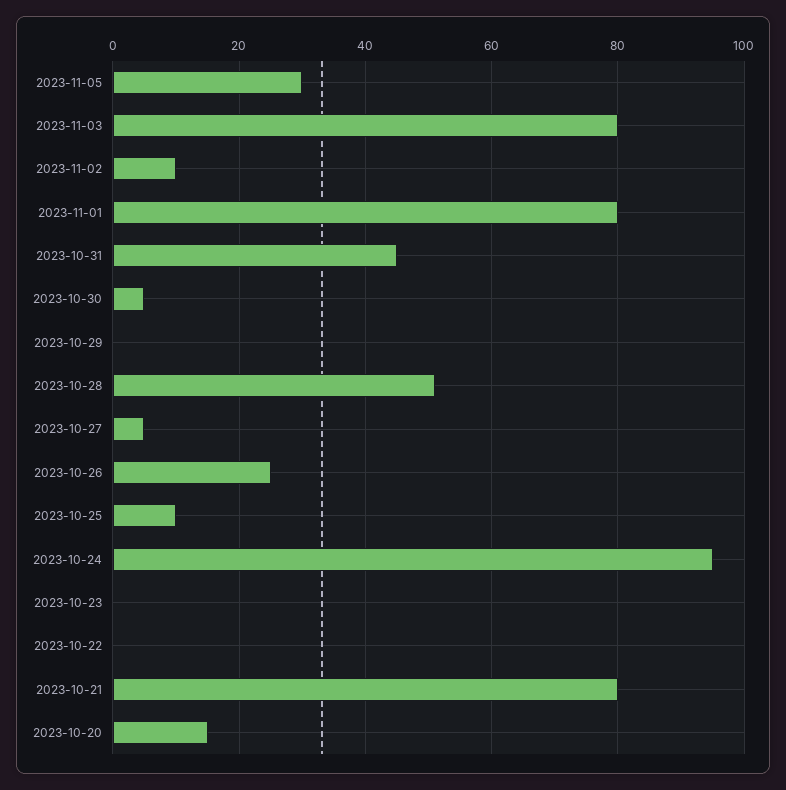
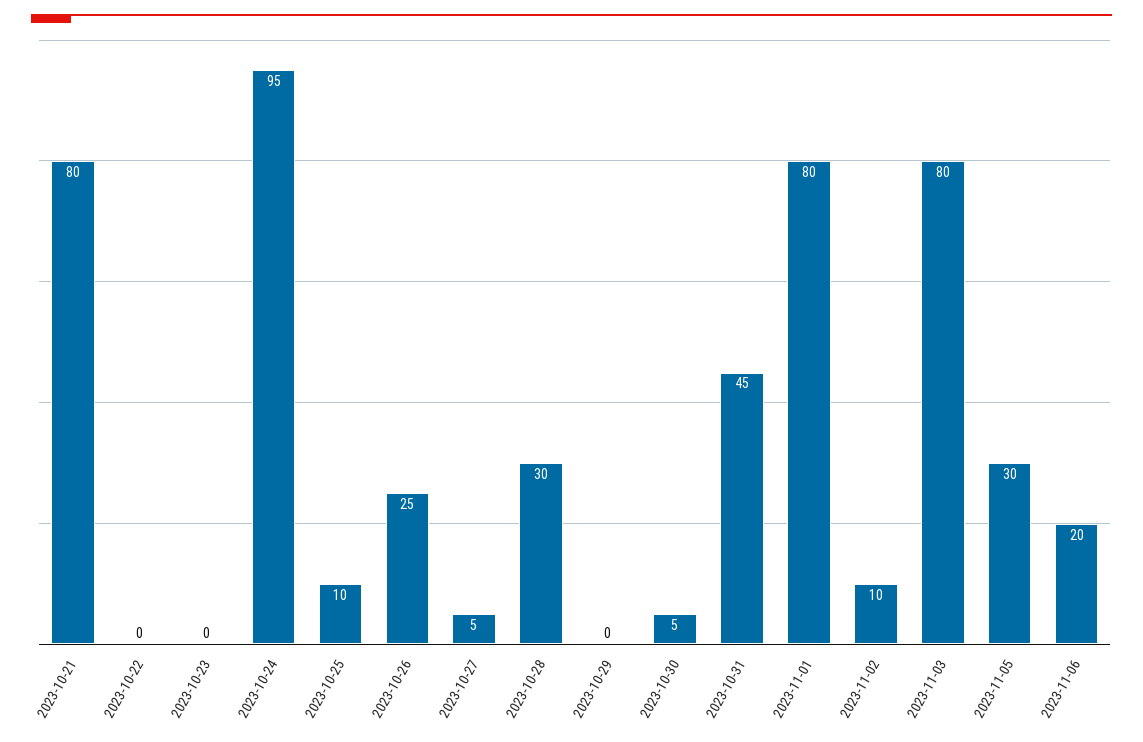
2023-10-28: 50 -> 30
2023-10-20: 15 -> none
2023-11-06: none -> 20

